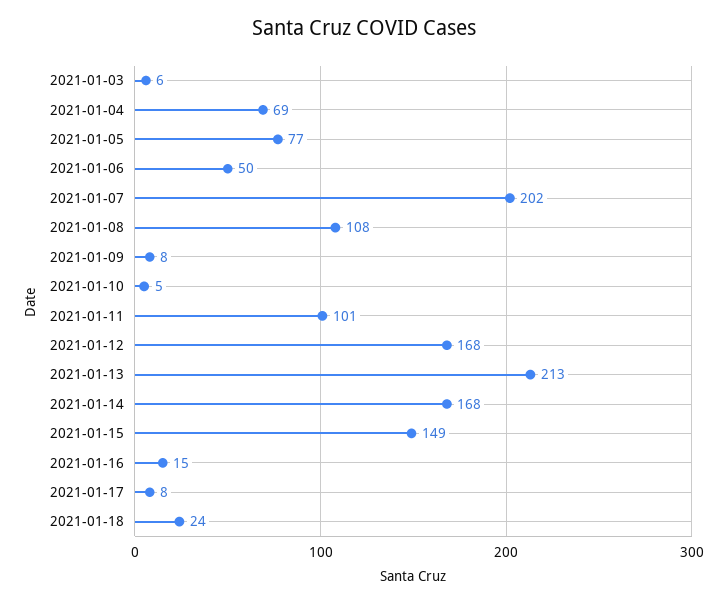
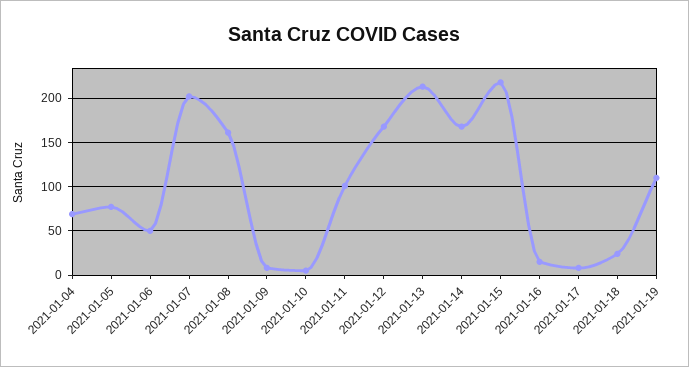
2021-01-03: 6 -> none
2021-01-08: 108 -> 160
2021-01-15: 149 -> 220
2021-01-19: none -> 110

